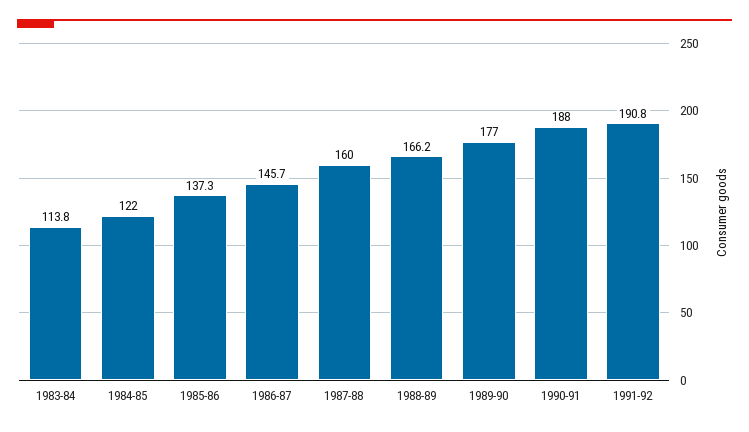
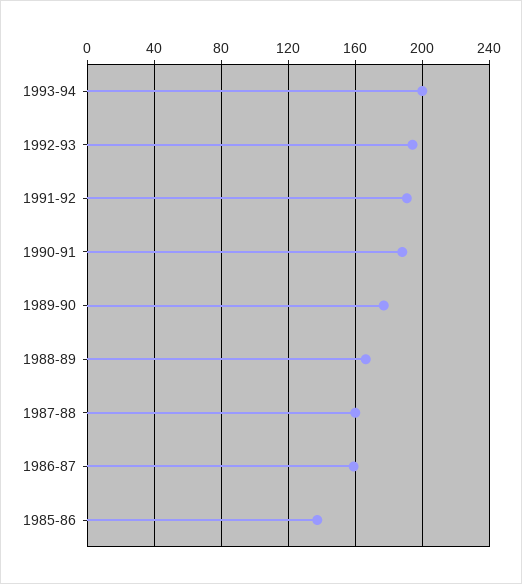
1983-84: 113.8 -> none
1984-85: 122 -> none
1986-87: 145.7 -> 160
1993-94: none -> 200
1992-93: none -> 195

